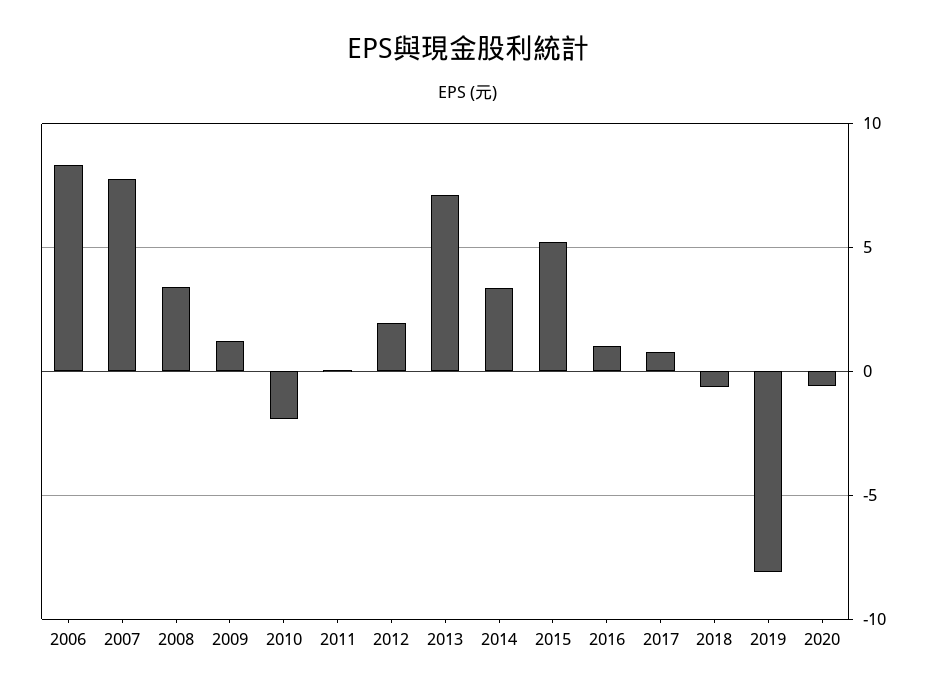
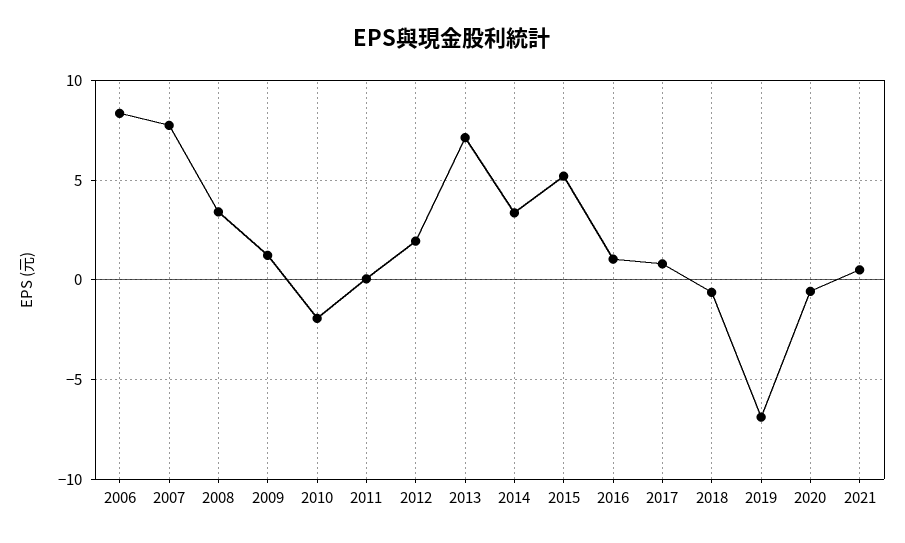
2019: -8 -> -7
2021: none -> 0.5

